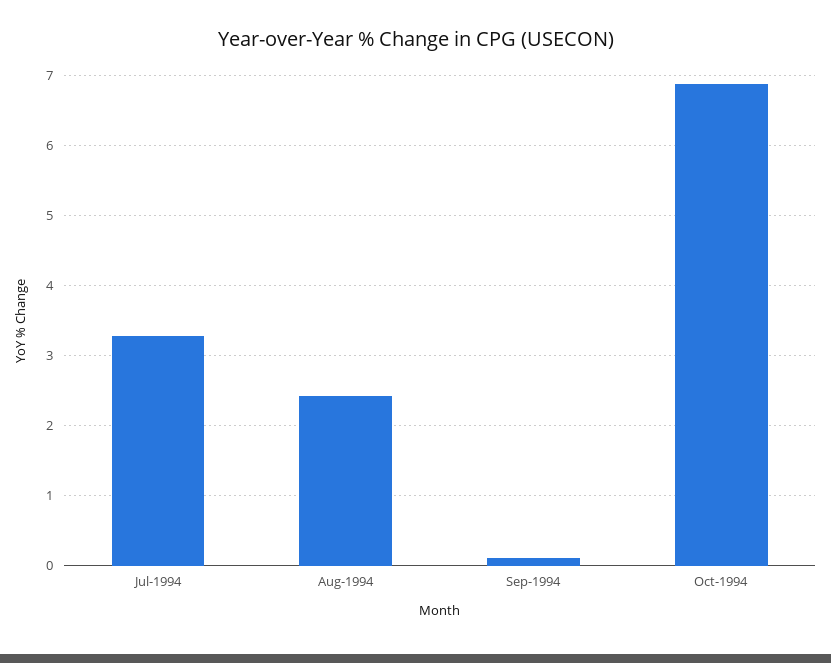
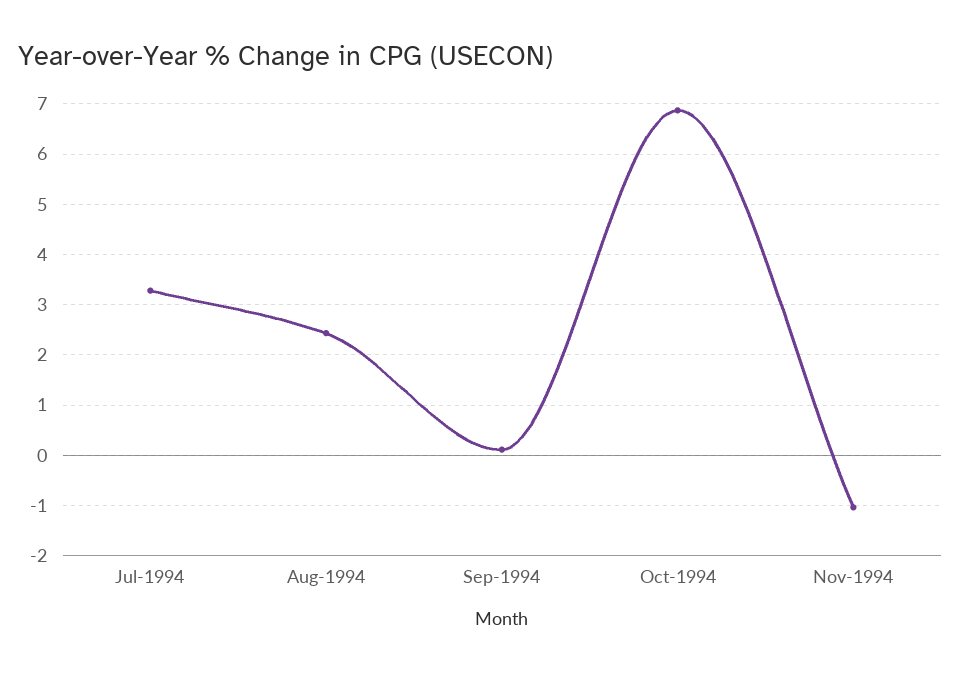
Nov-1994: none -> -1

